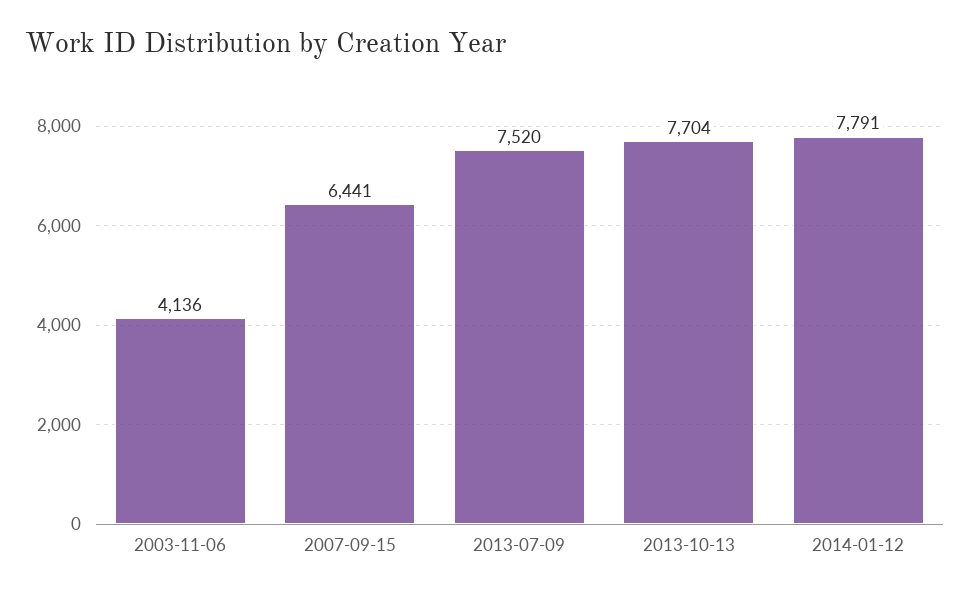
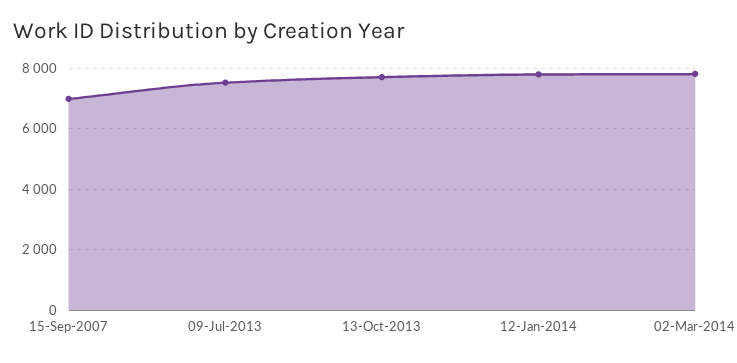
2003-11-06: 4136 -> none
2007-09-15: 6441 -> 7000
02-Mar-2014: none -> 7800

